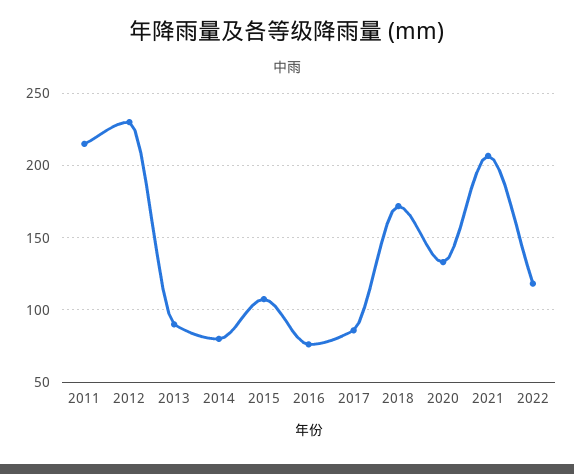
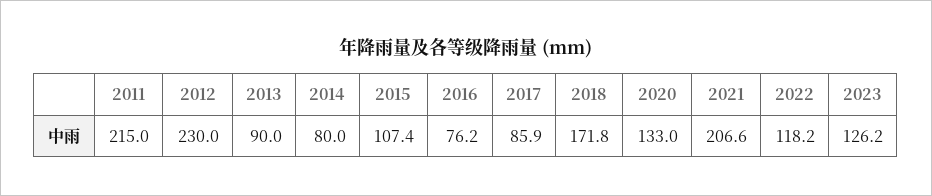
2023: none -> 126.2

